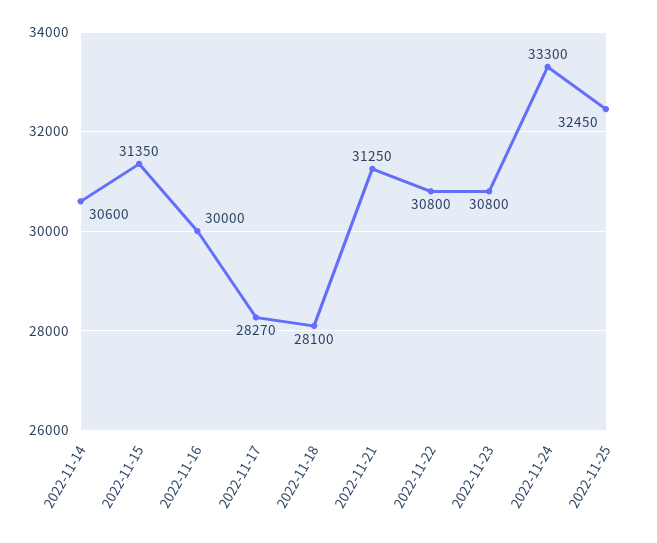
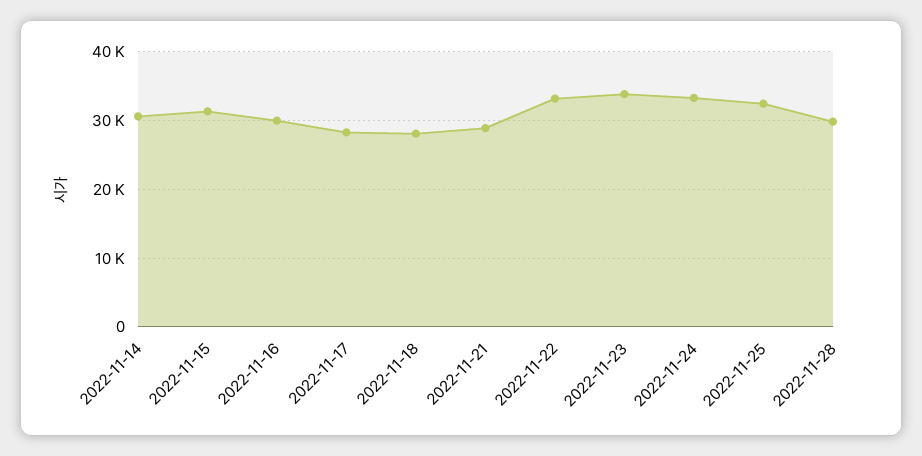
2022-11-21: 31250 -> 29000
2022-11-22: 30800 -> 33000
2022-11-23: 30800 -> 34000
2022-11-28: none -> 30000

